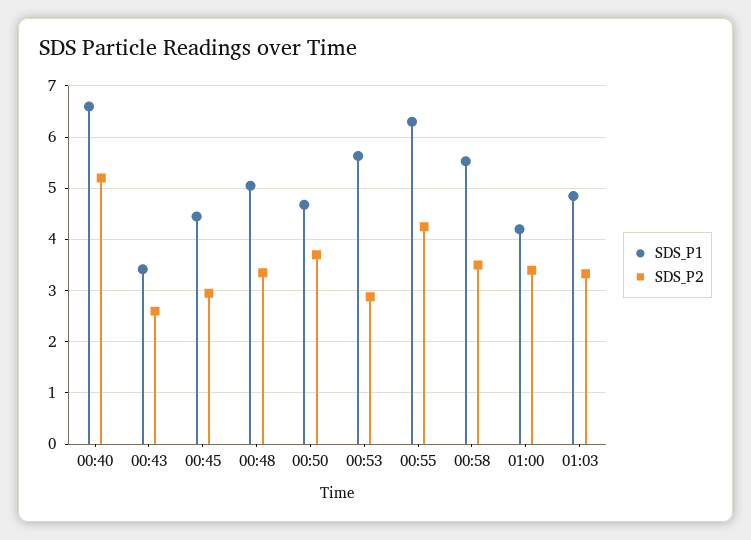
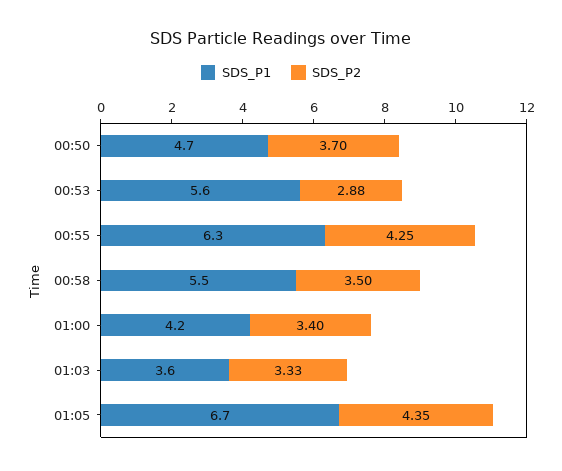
SDS_P1, 00:40: 6.6 -> none
SDS_P2, 00:40: 5.2 -> none
SDS_P1, 00:43: 3.4 -> none
SDS_P2, 00:43: 2.6 -> none
SDS_P1, 00:45: 4.4 -> none
SDS_P2, 00:45: 3 -> none
SDS_P1, 00:48: 5 -> none
SDS_P2, 00:48: 3.4 -> none
SDS_P1, 01:03: 4.8 -> 3.6
SDS_P1, 01:05: none -> 6.7
SDS_P2, 01:05: none -> 4.35

